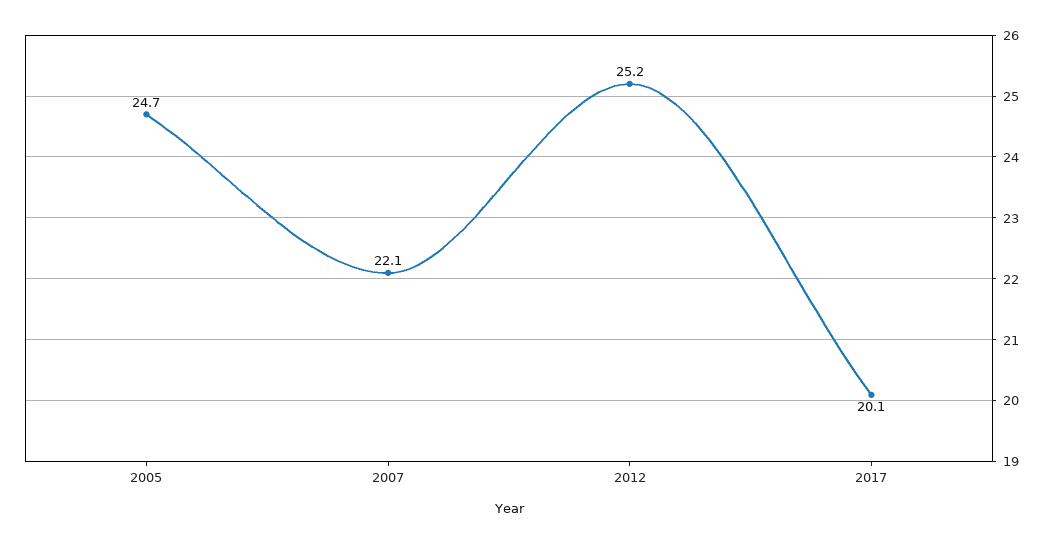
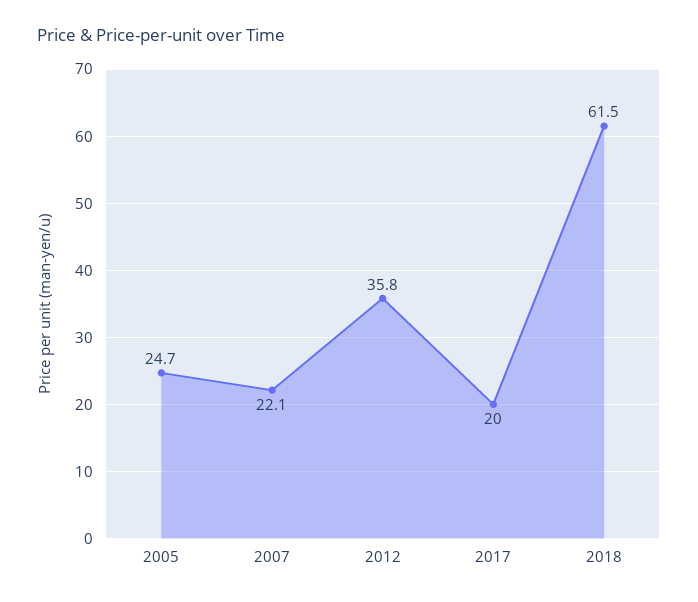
2012: 25.2 -> 35.8
2017: 20.1 -> 20
2018: none -> 61.5

